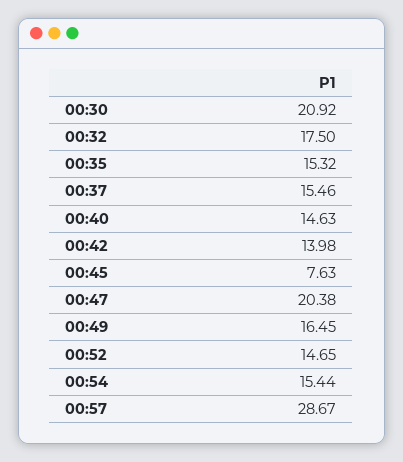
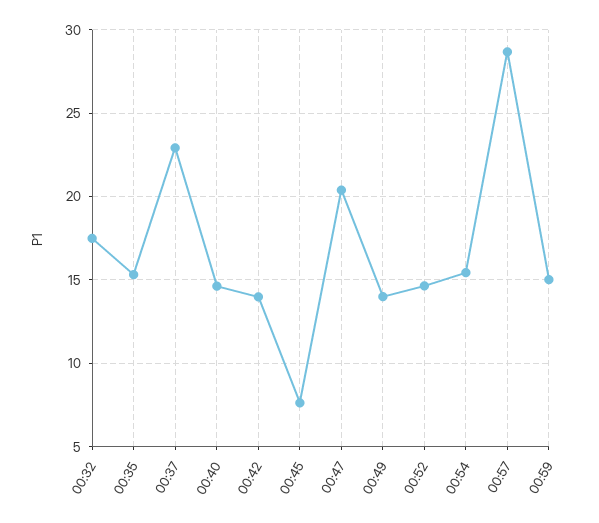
00:30: 20.92 -> none
00:37: 15.46 -> 23
00:49: 16.45 -> 14
00:59: none -> 15

